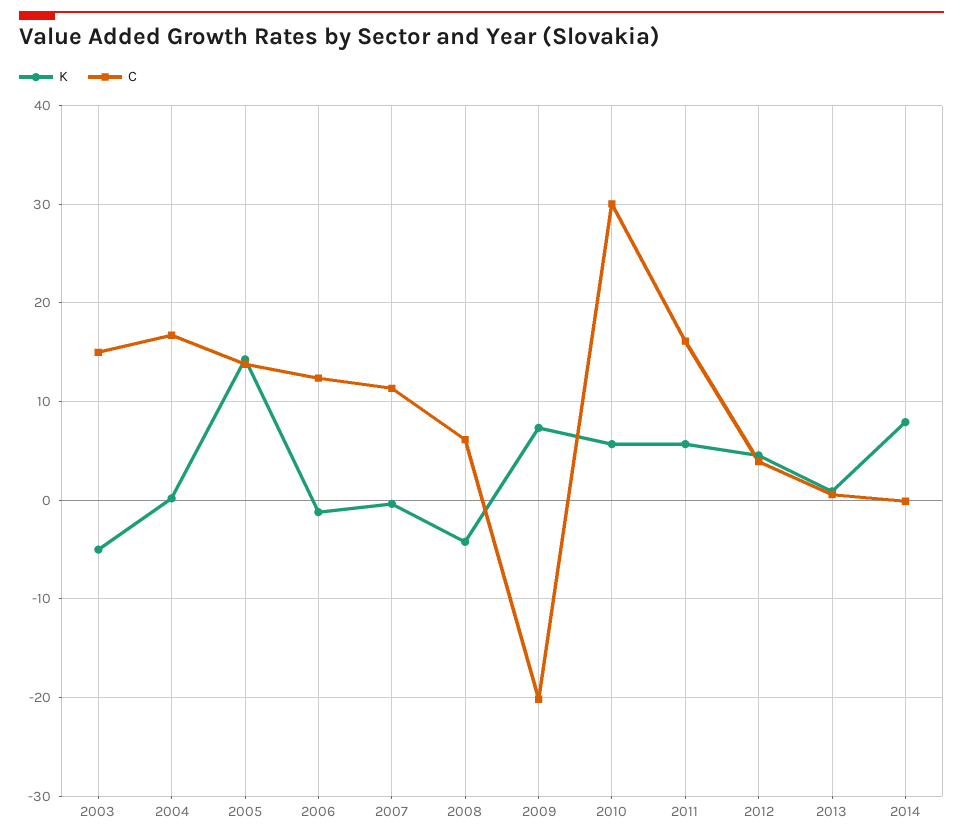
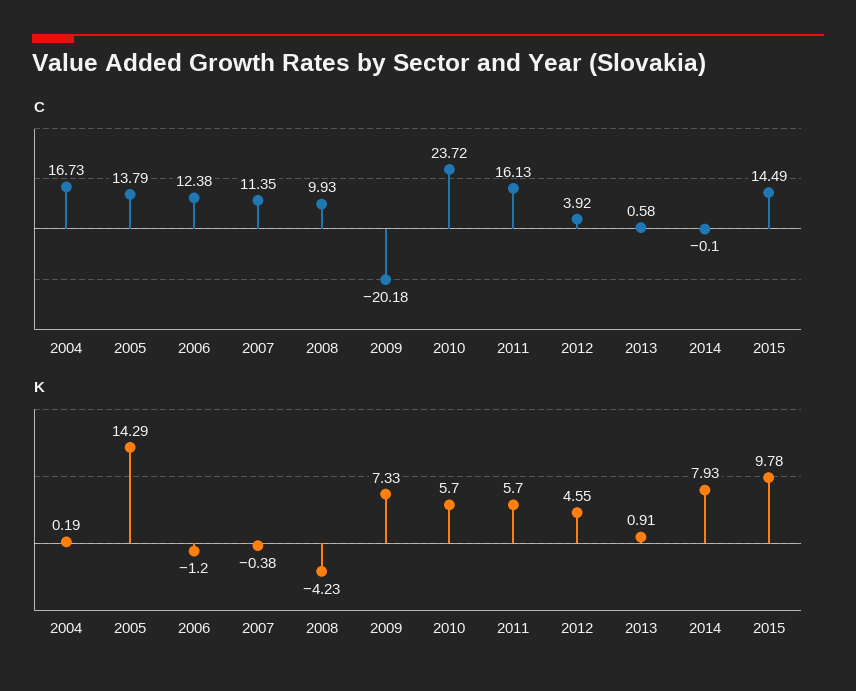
K, 2003: -5 -> none
C, 2003: 15 -> none
C, 2008: 6 -> 9.93
C, 2010: 30 -> 23.72
C, 2015: none -> 14.49
K, 2015: none -> 9.78

